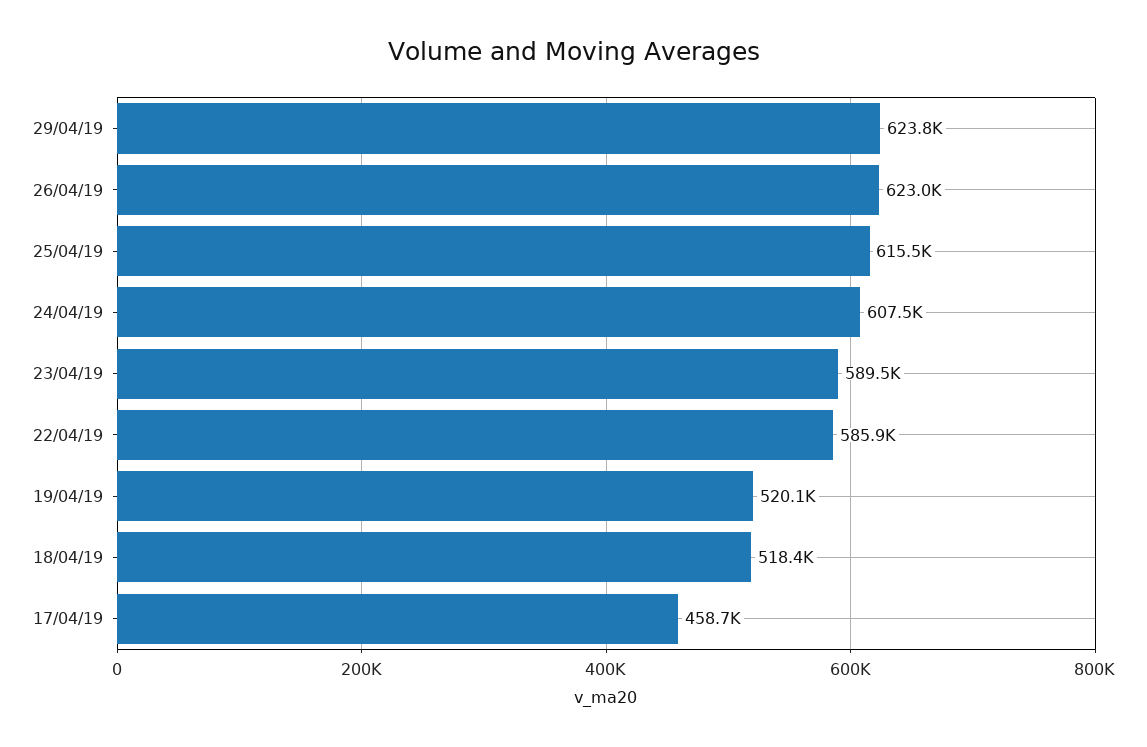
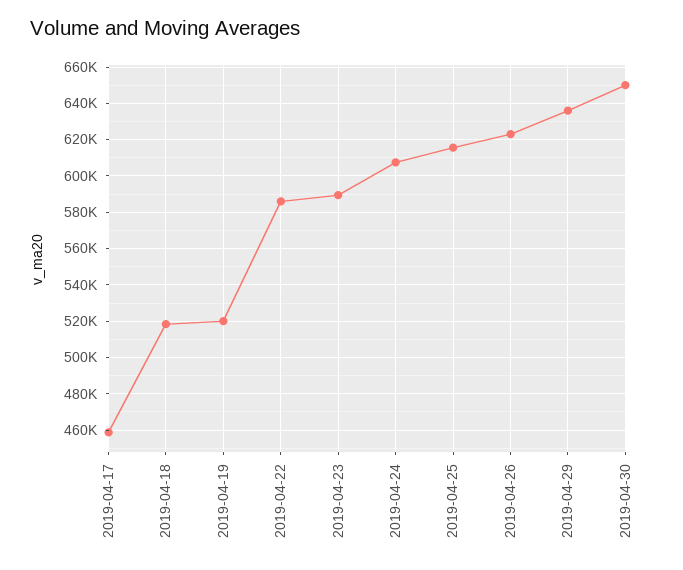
29/04/19: 623800 -> 635000
2019-04-30: none -> 650000

